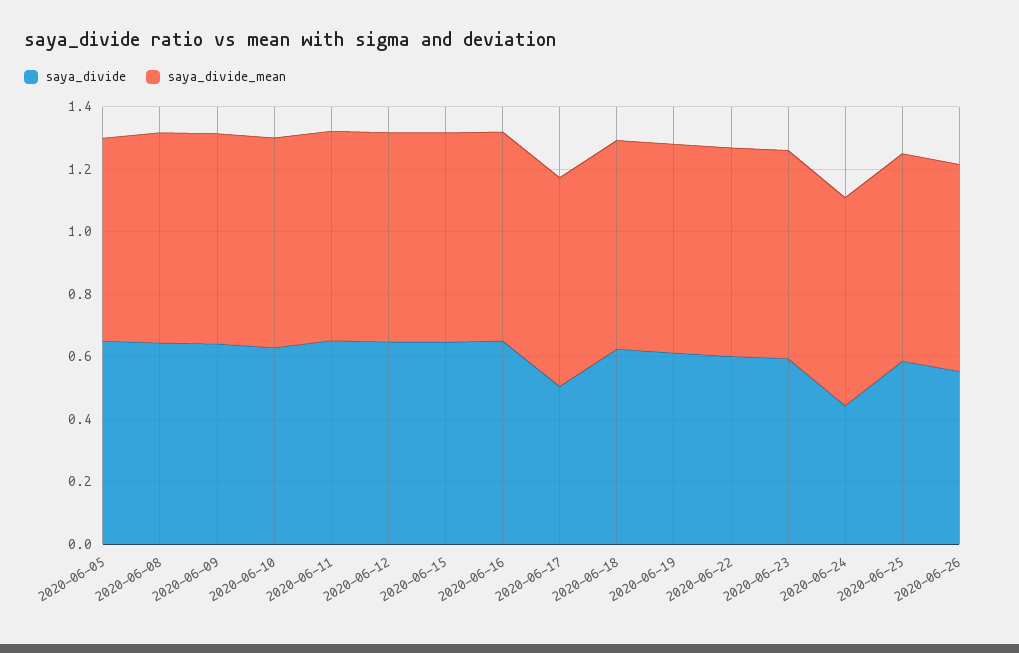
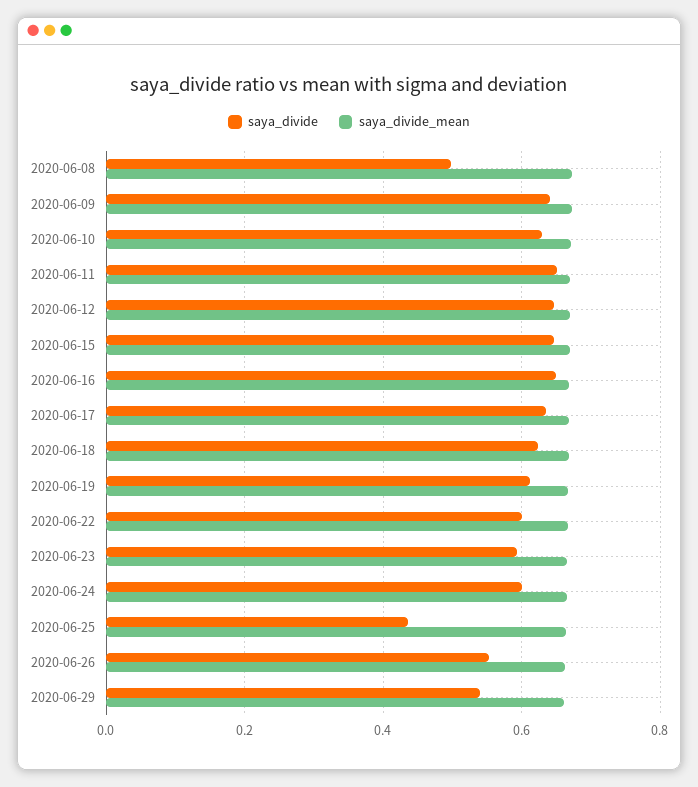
saya_divide, 2020-06-05: 0.65 -> none
saya_divide_mean, 2020-06-05: 0.65 -> none
saya_divide, 2020-06-08: 0.65 -> 0.5
saya_divide, 2020-06-17: 0.5 -> 0.64
saya_divide, 2020-06-24: 0.45 -> 0.6
saya_divide, 2020-06-25: 0.6 -> 0.44
saya_divide, 2020-06-29: none -> 0.54
saya_divide_mean, 2020-06-29: none -> 0.66

